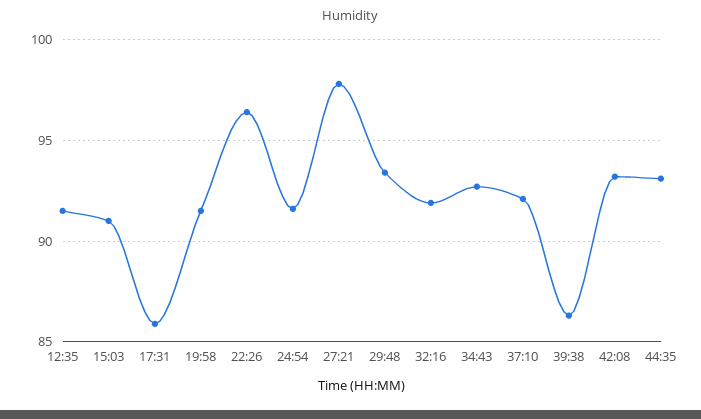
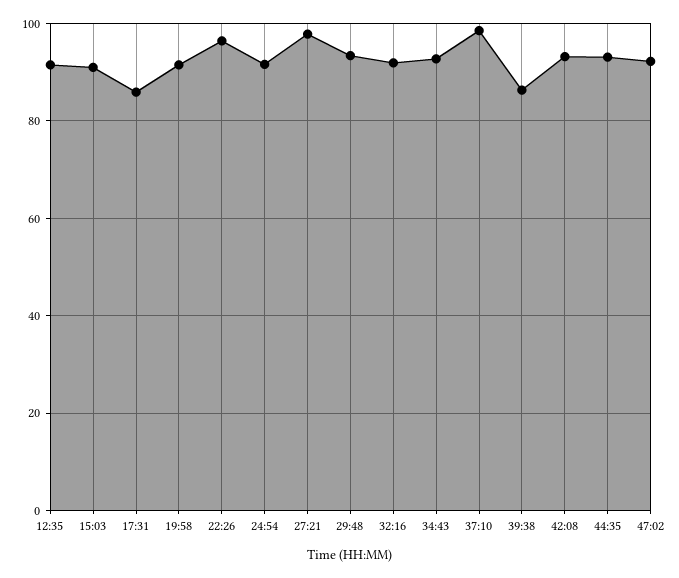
37:10: 92 -> 98
47:02: none -> 92

